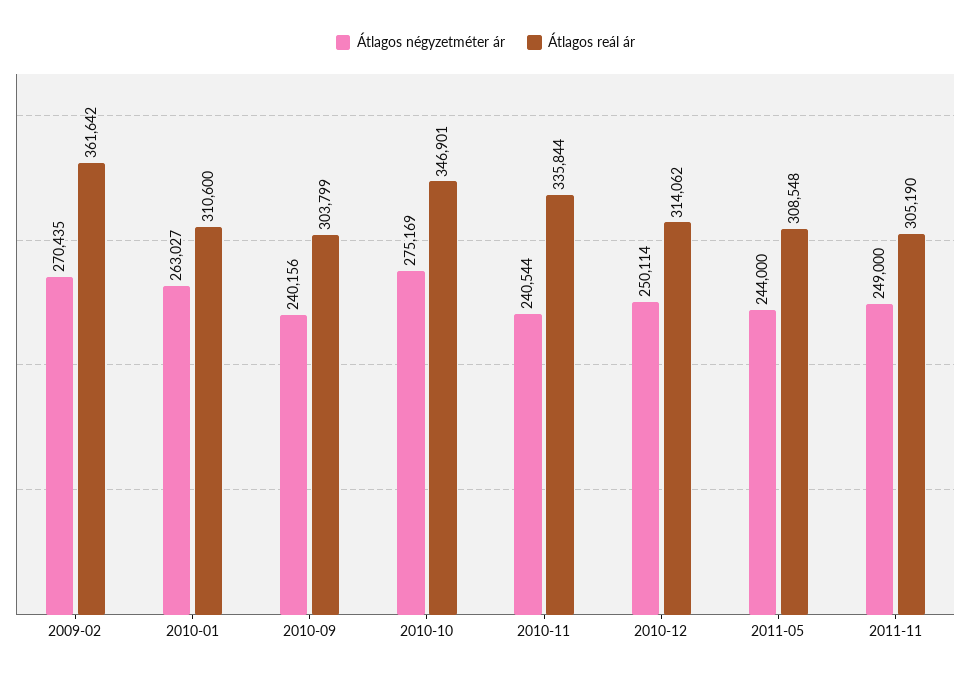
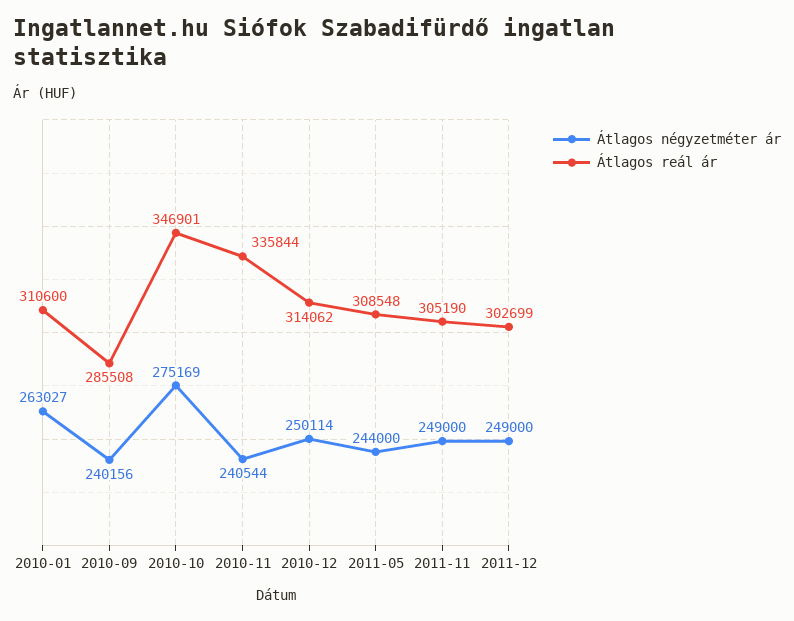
Átlagos négyzetméter ár, 2009-02: 270435 -> none
Átlagos reál ár, 2009-02: 361642 -> none
Átlagos reál ár, 2010-09: 303799 -> 285508
Átlagos négyzetméter ár, 2011-12: none -> 249000
Átlagos reál ár, 2011-12: none -> 302699

